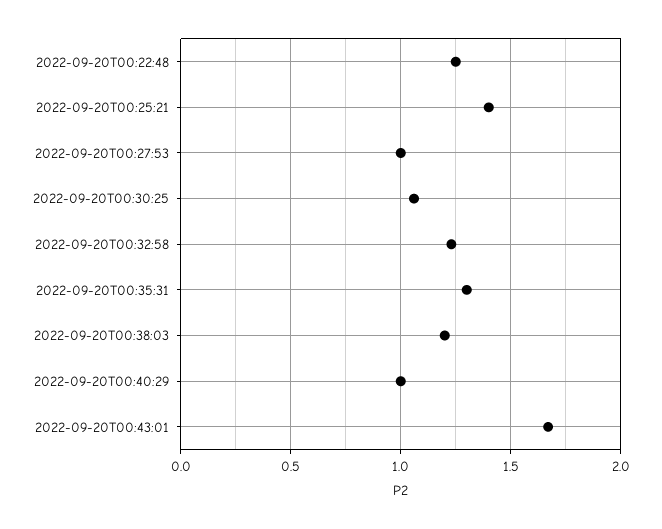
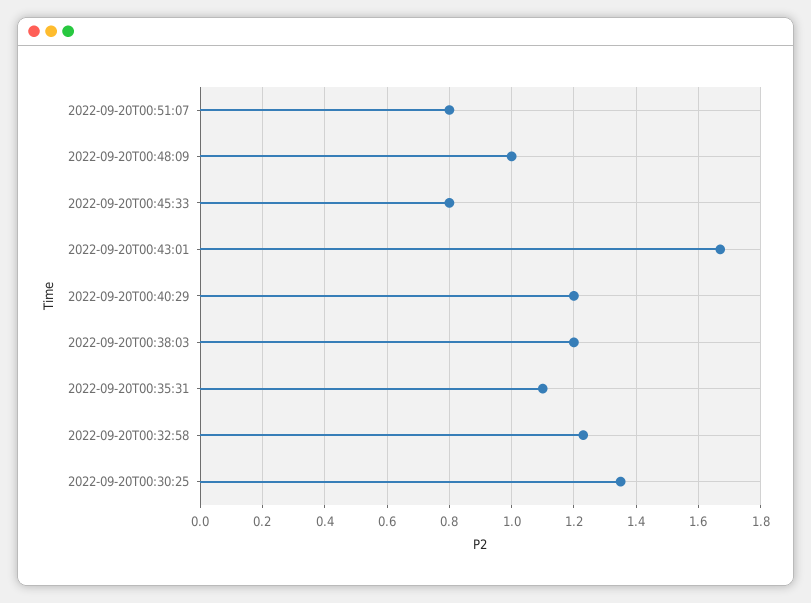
2022-09-20T00:22:48: 1.25 -> none
2022-09-20T00:25:21: 1.4 -> none
2022-09-20T00:27:53: 1 -> none
2022-09-20T00:30:25: 1.05 -> 1.35
2022-09-20T00:35:31: 1.3 -> 1.1
2022-09-20T00:40:29: 1 -> 1.2
2022-09-20T00:51:07: none -> 0.8
2022-09-20T00:48:09: none -> 1
2022-09-20T00:45:33: none -> 0.8

